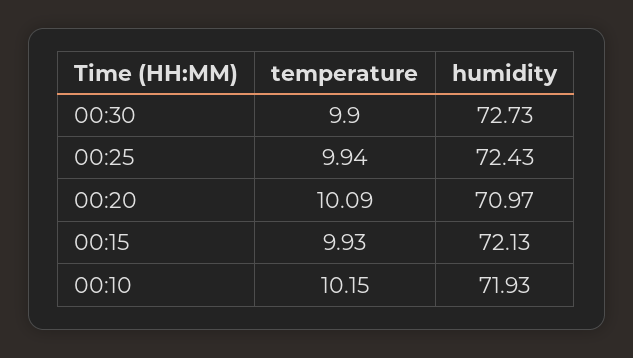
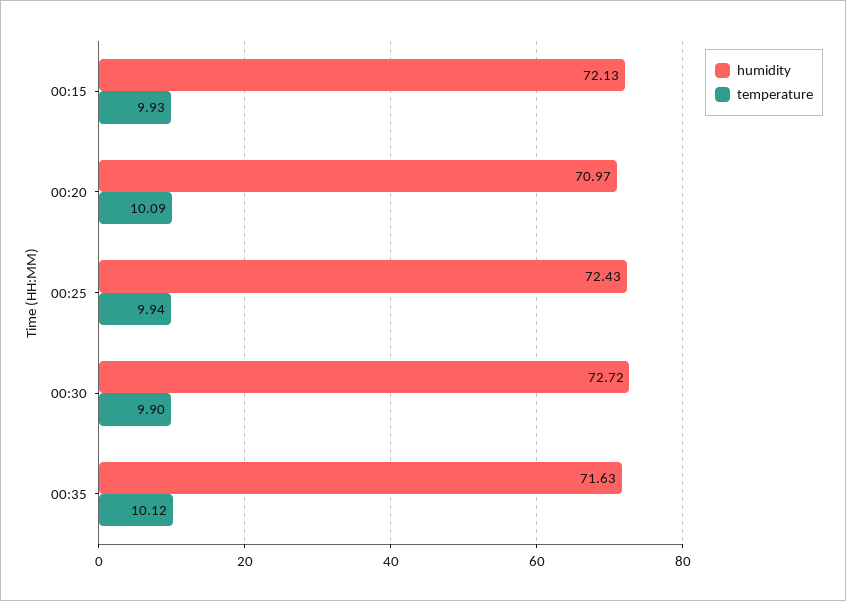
humidity, 00:30: 72.73 -> 72.72
temperature, 00:10: 10.15 -> none
humidity, 00:10: 71.93 -> none
humidity, 00:35: none -> 71.63
temperature, 00:35: none -> 10.12

